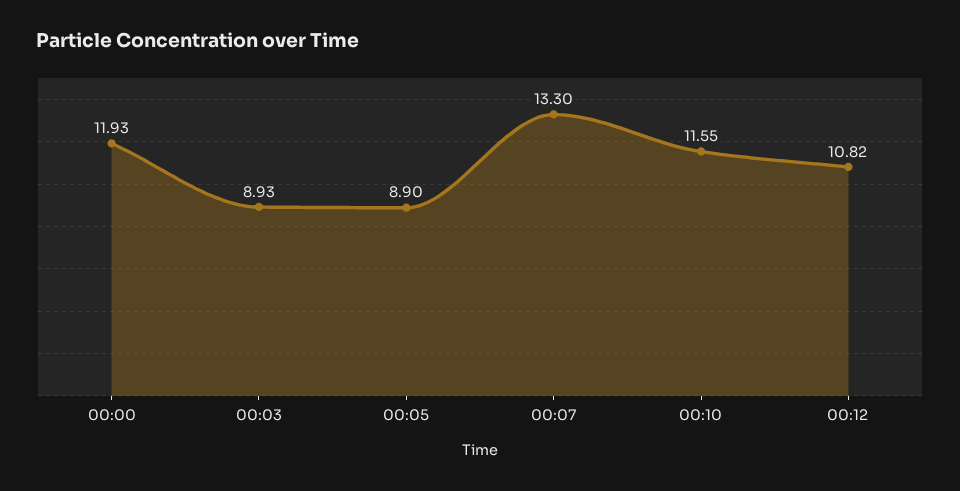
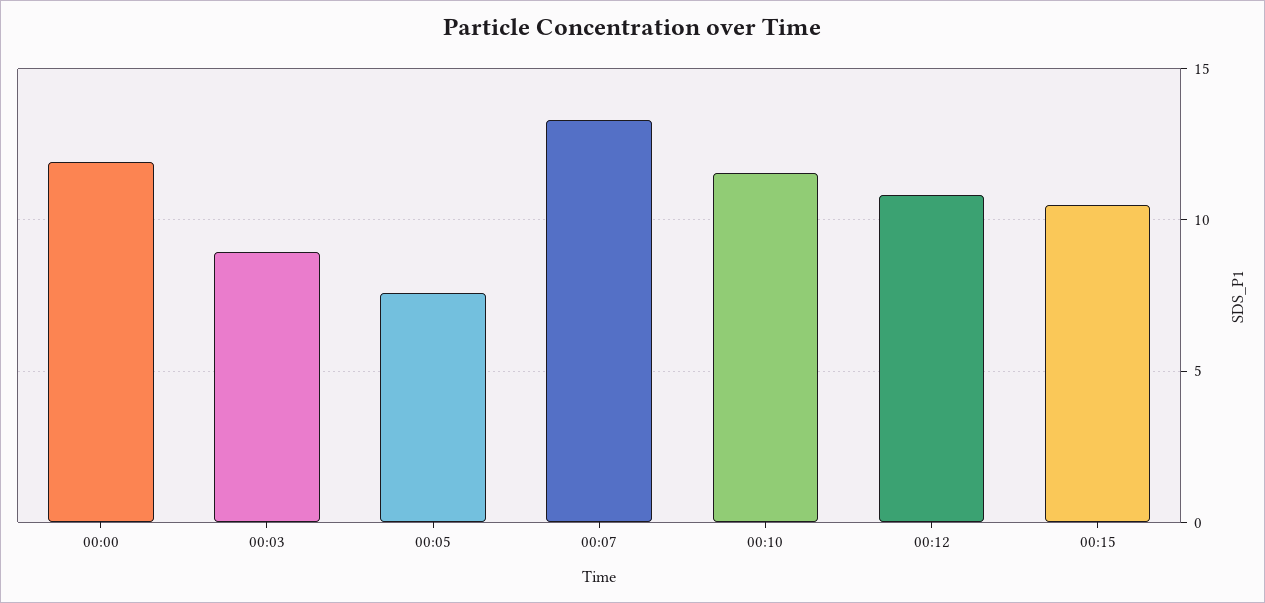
00:05: 8.9 -> 7.5
00:15: none -> 10.5

